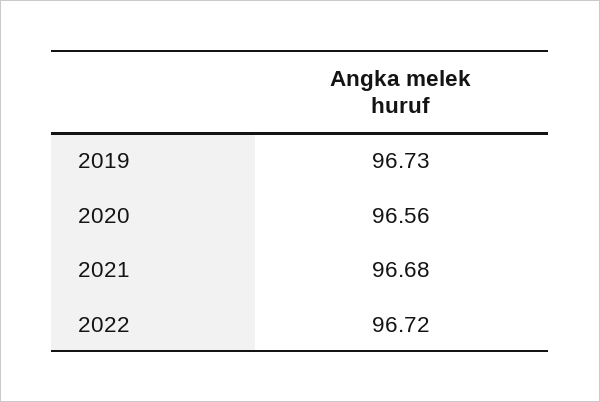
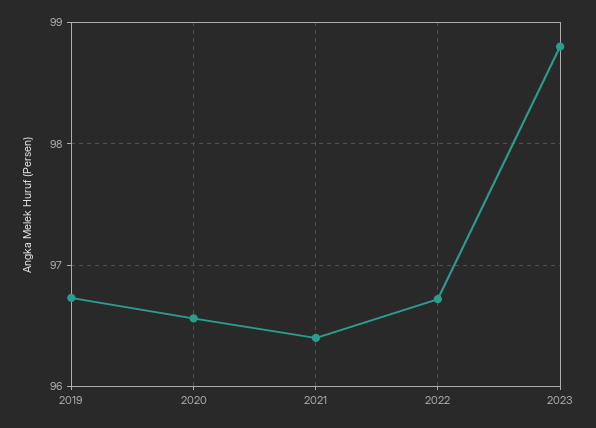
2021: 96.68 -> 96.4
2023: none -> 98.8

